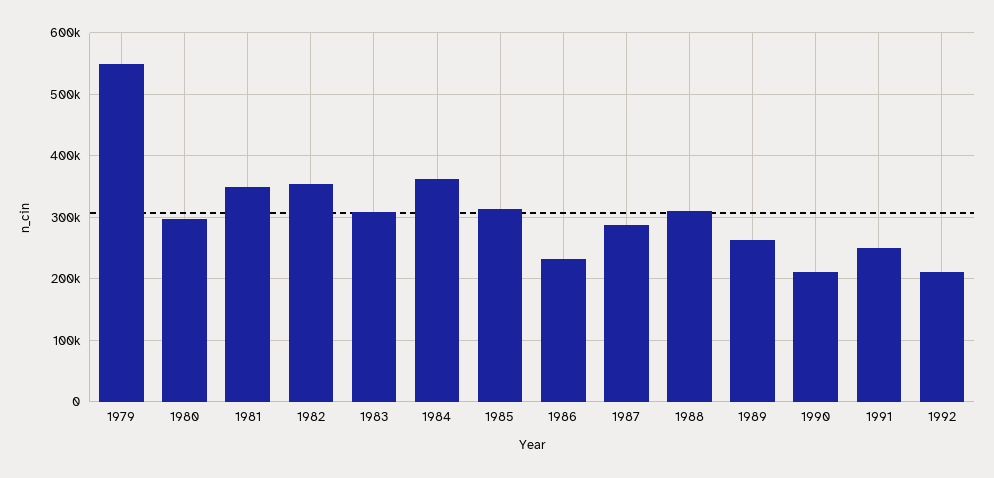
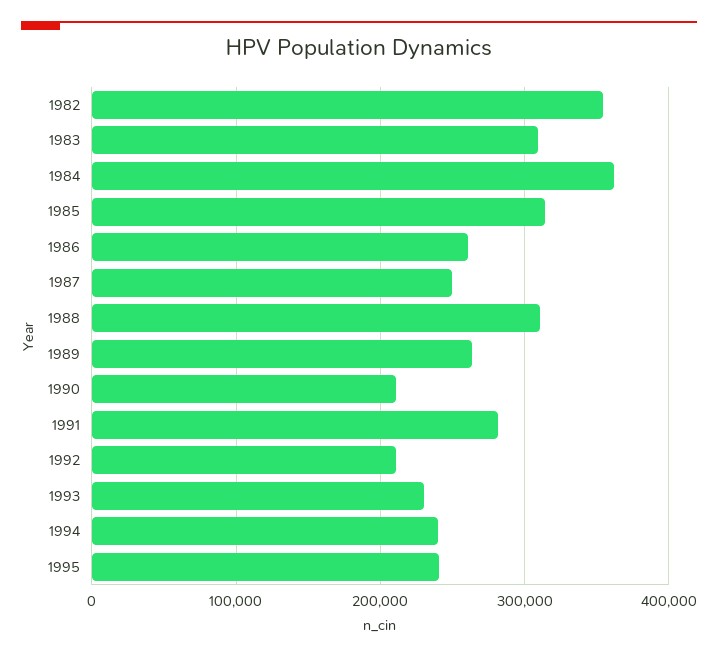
1979: 550000 -> none
1980: 300000 -> none
1981: 350000 -> none
1986: 230000 -> 260000
1987: 290000 -> 250000
1991: 250000 -> 280000
1993: none -> 230000
1994: none -> 240000
1995: none -> 240000

